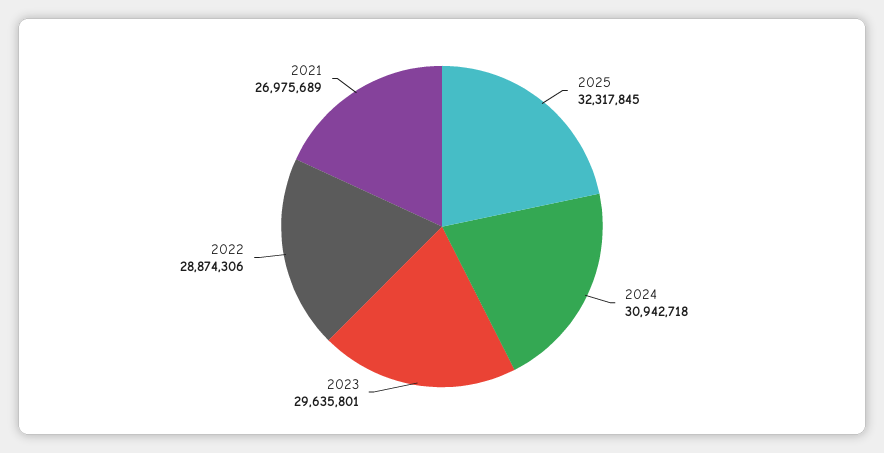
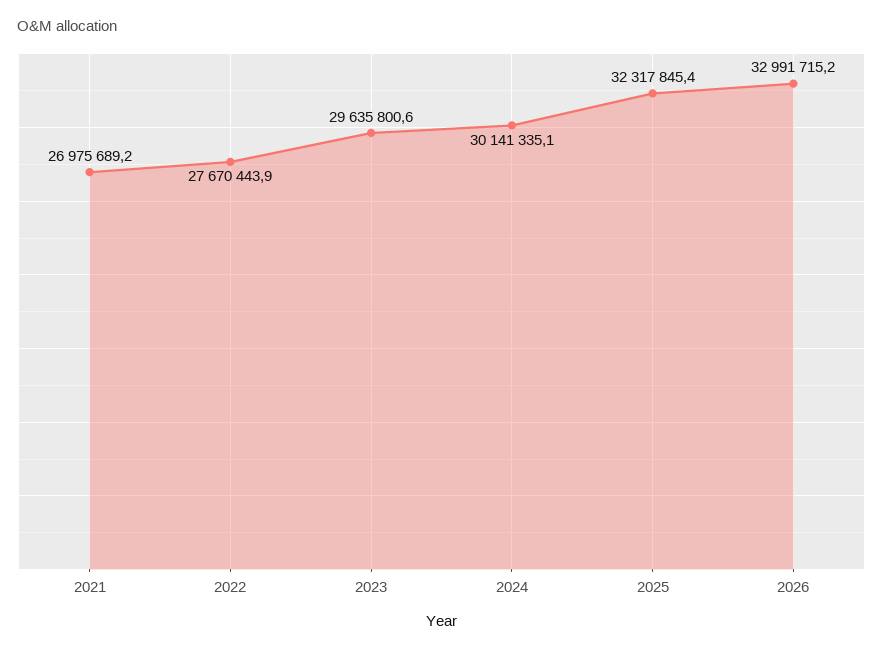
2024: 30942718 -> 30141335.1
2022: 28874306 -> 27670443.9
2026: none -> 32991715.2

